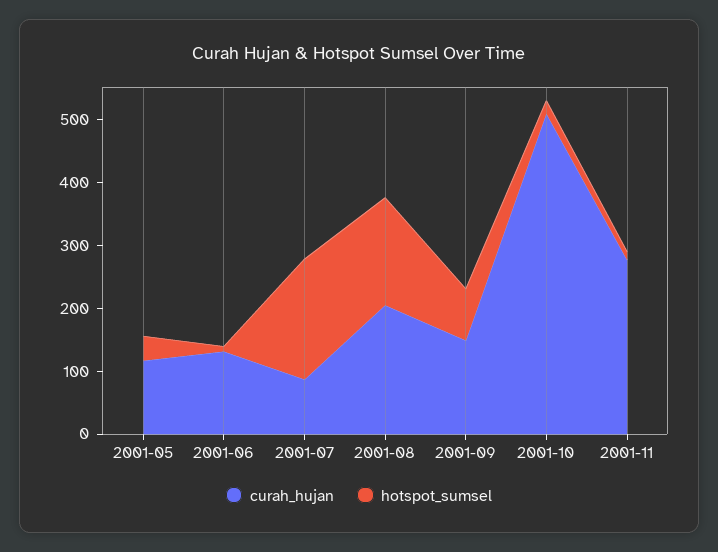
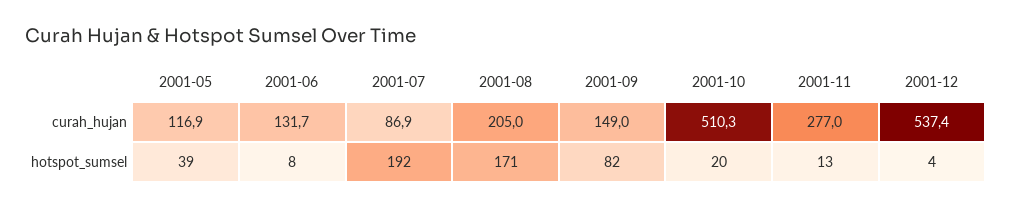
curah_hujan, 2001-12: none -> 537.4
hotspot_sumsel, 2001-12: none -> 4

